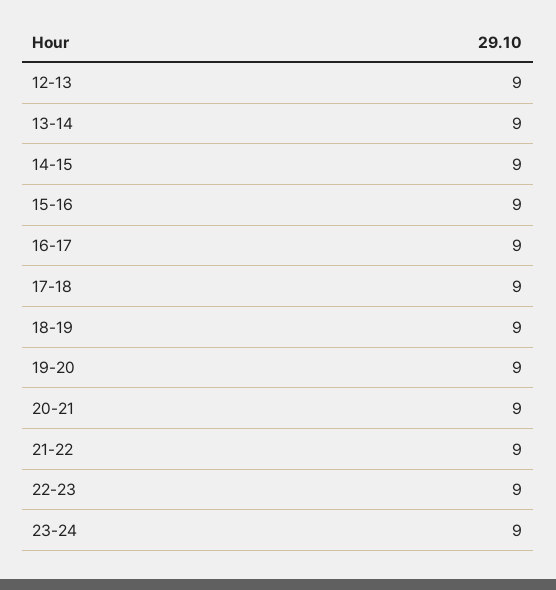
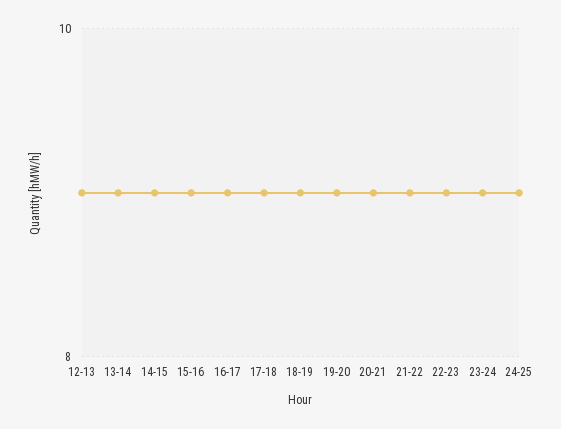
24-25: none -> 9

